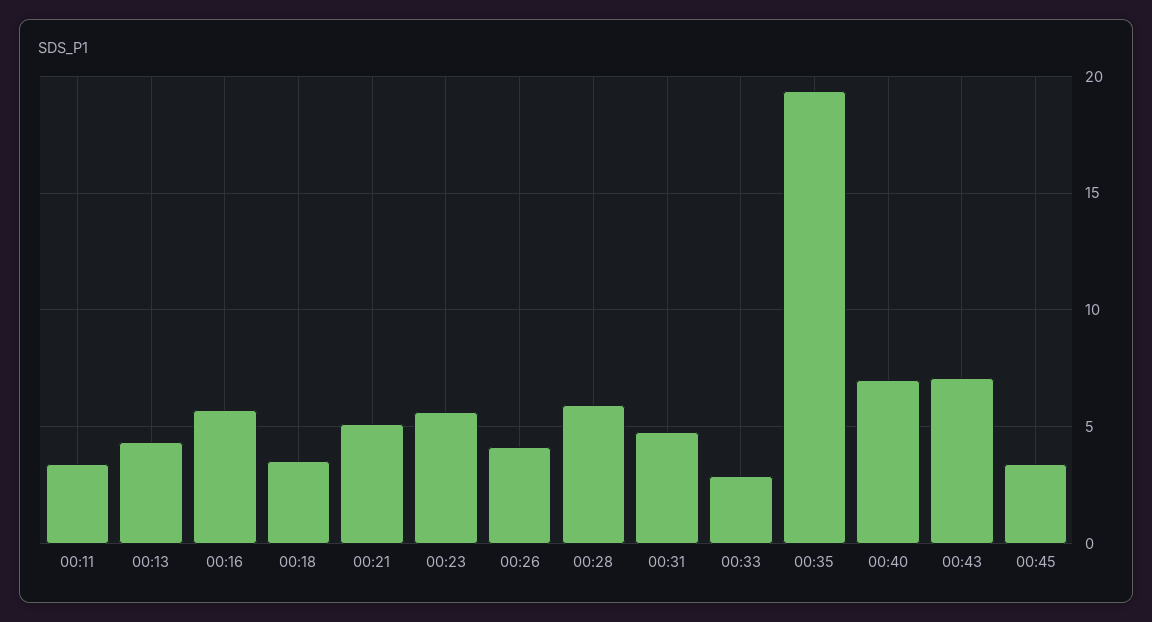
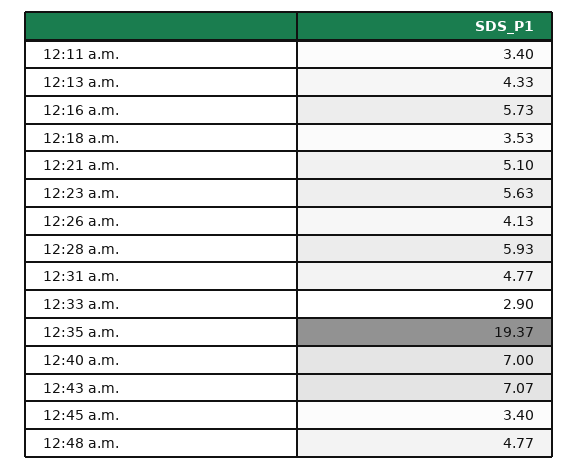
12:48 a.m.: none -> 4.77

